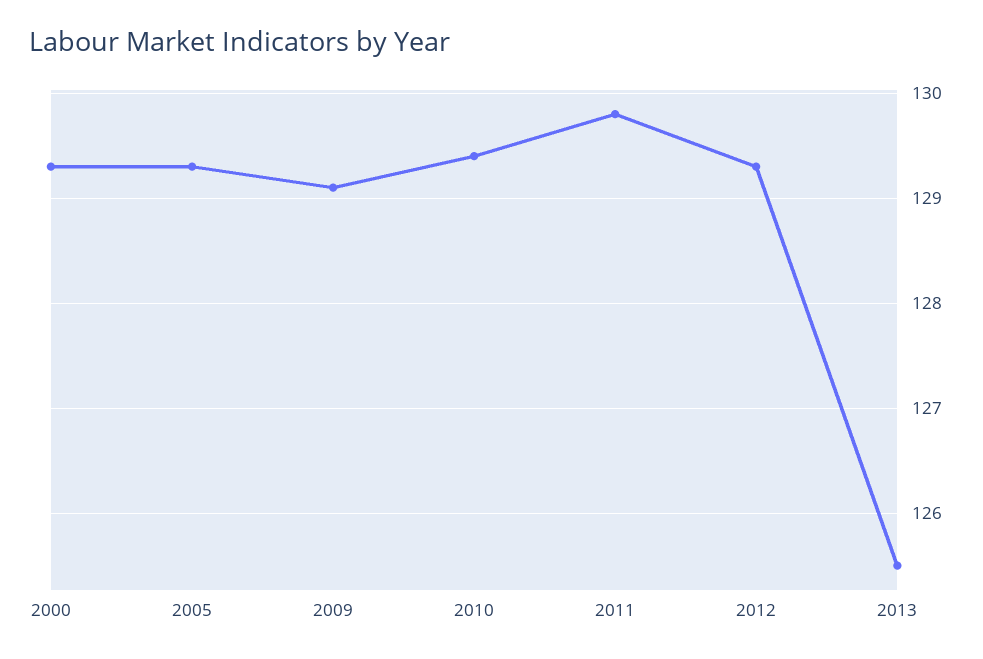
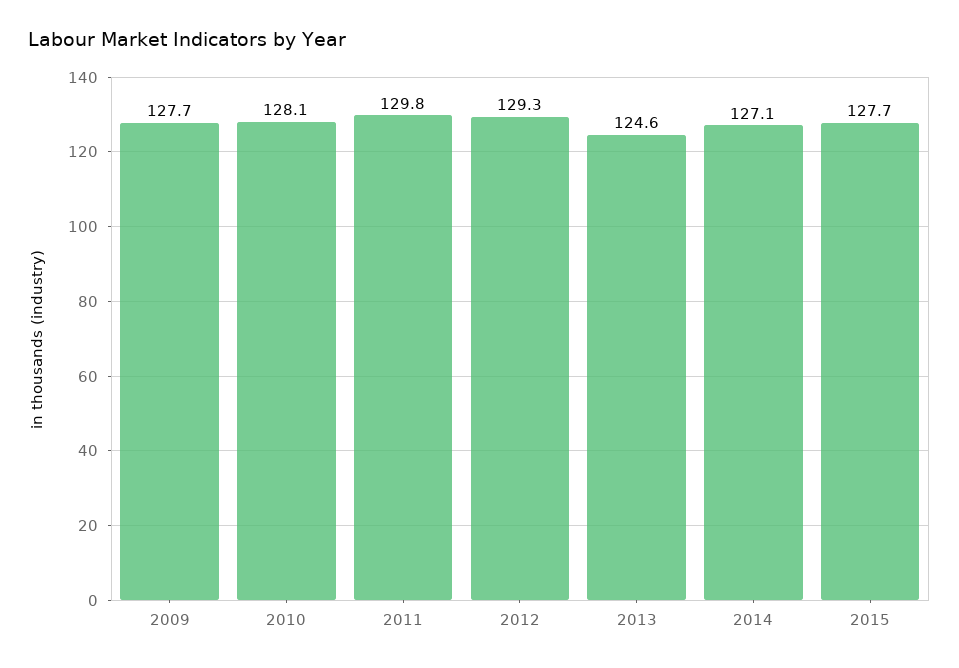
2000: 129.3 -> none
2005: 129.3 -> none
2009: 129.1 -> 127.7
2010: 129.4 -> 128.1
2013: 125.5 -> 124.6
2014: none -> 127.1
2015: none -> 127.7

